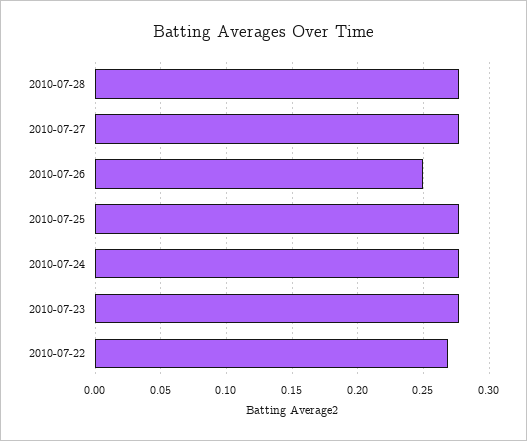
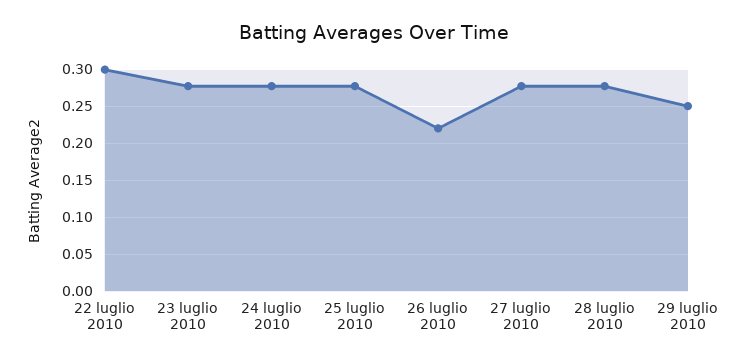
2010-07-26: 0.25 -> 0.22
2010-07-22: 0.27 -> 0.3
29 luglio 2010: none -> 0.25

